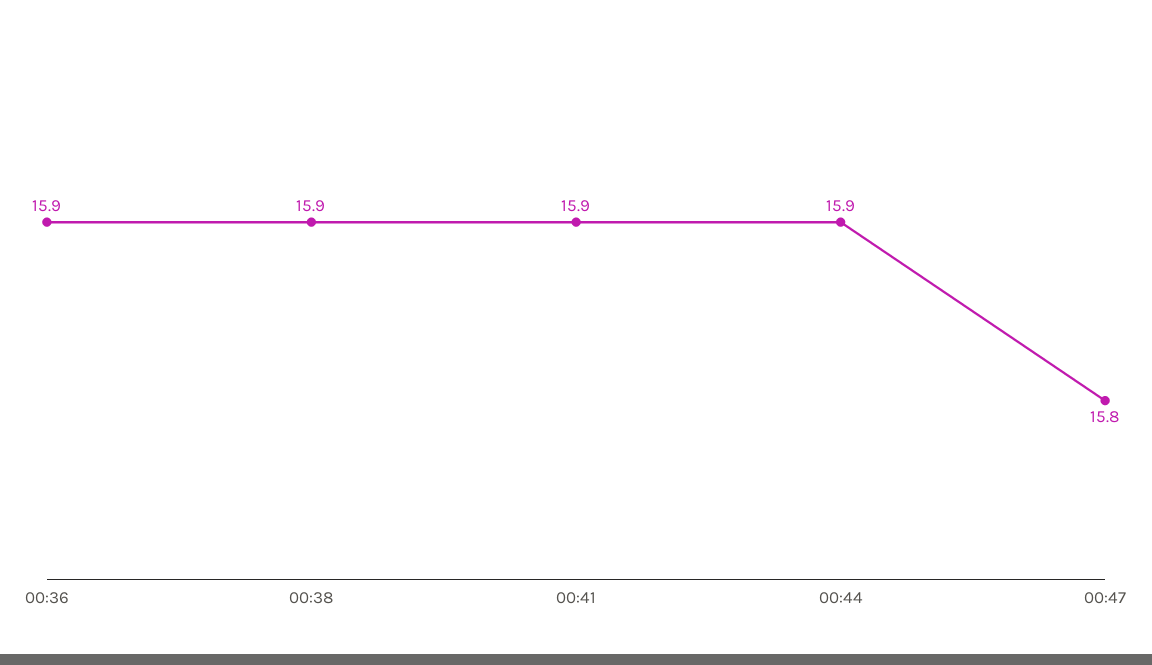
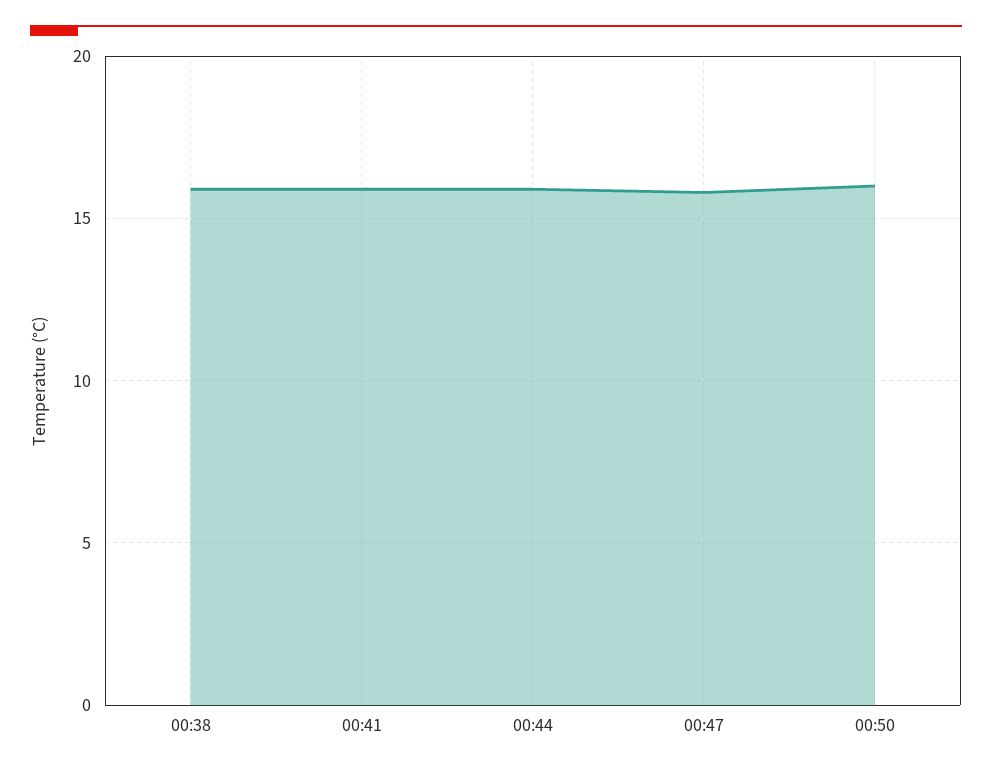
00:36: 15.9 -> none
00:50: none -> 16

